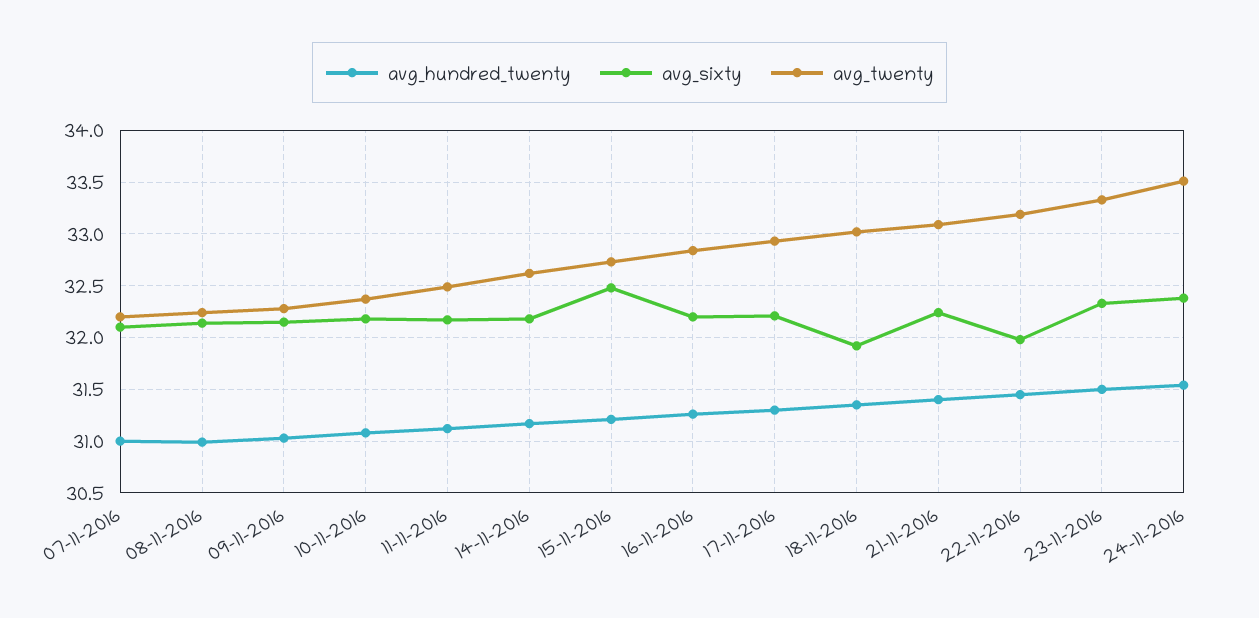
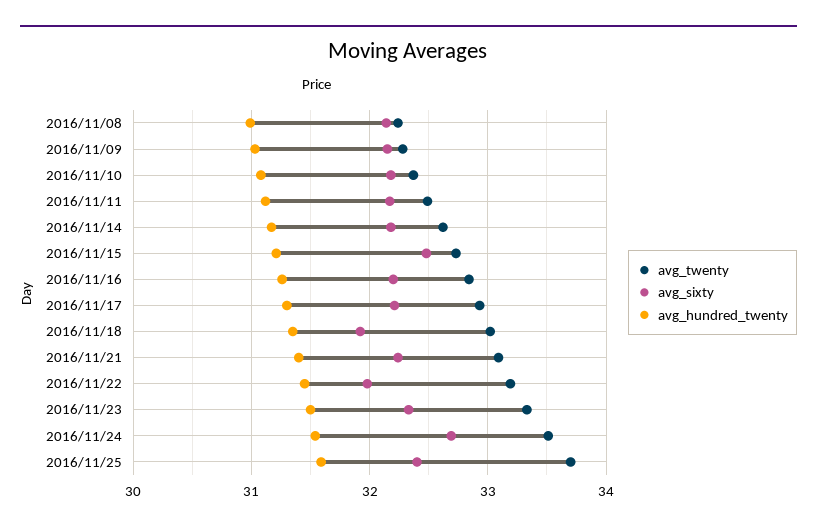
avg_hundred_twenty, 07-11-2016: 31 -> none
avg_sixty, 07-11-2016: 32.1 -> none
avg_twenty, 07-11-2016: 32.2 -> none
avg_sixty, 24-11-2016: 32.4 -> 32.7
avg_twenty, 2016/11/25: none -> 33.7
avg_sixty, 2016/11/25: none -> 32.4
avg_hundred_twenty, 2016/11/25: none -> 31.6

